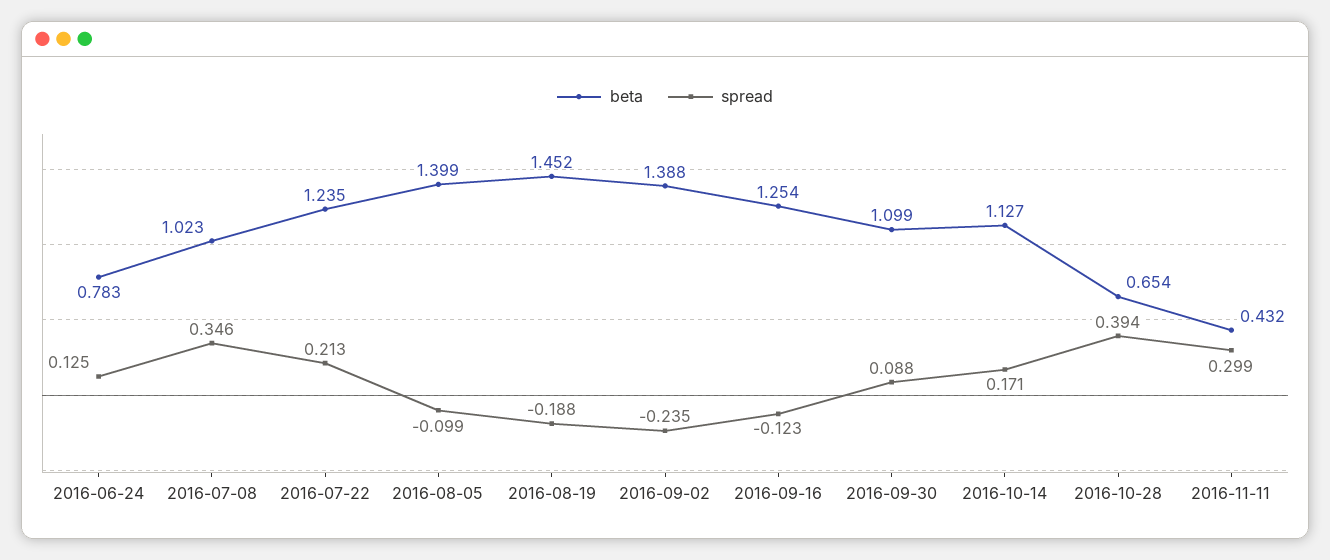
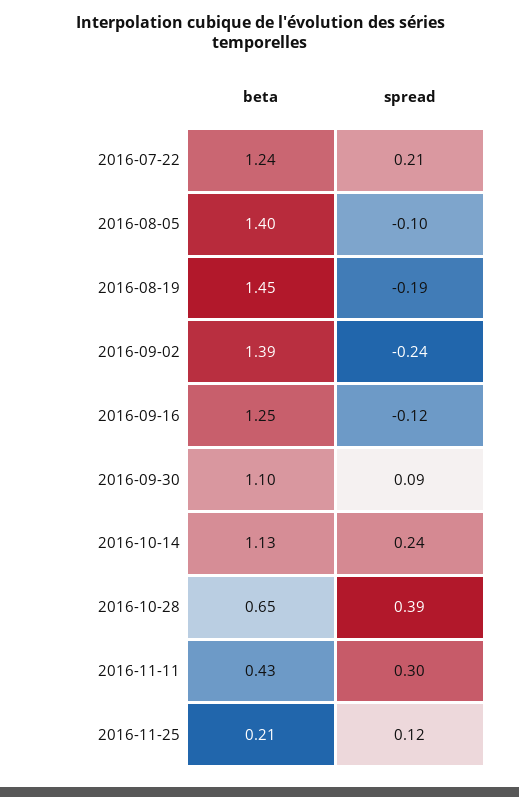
beta, 2016-06-24: 0.783 -> none
spread, 2016-06-24: 0.125 -> none
beta, 2016-07-08: 1.023 -> none
spread, 2016-07-08: 0.346 -> none
spread, 2016-10-14: 0.171 -> 0.24
beta, 2016-11-25: none -> 0.21
spread, 2016-11-25: none -> 0.12

